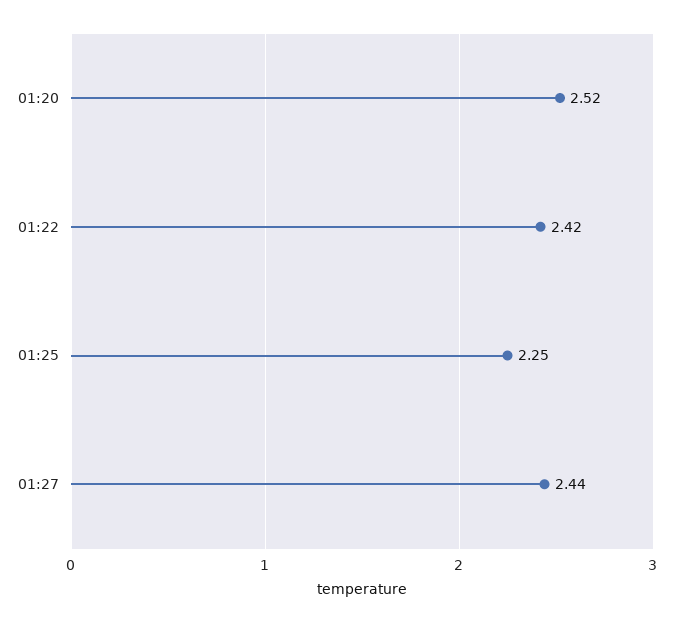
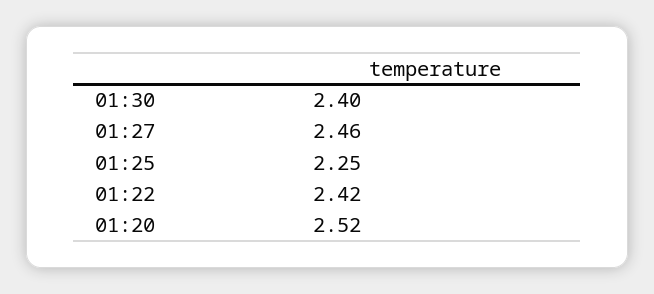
01:27: 2.44 -> 2.46
01:30: none -> 2.4

